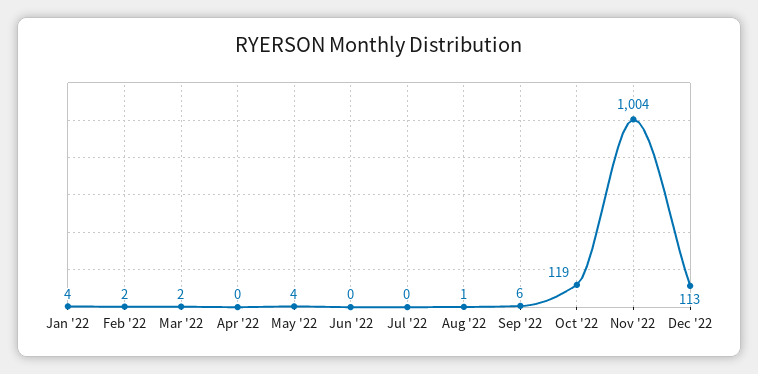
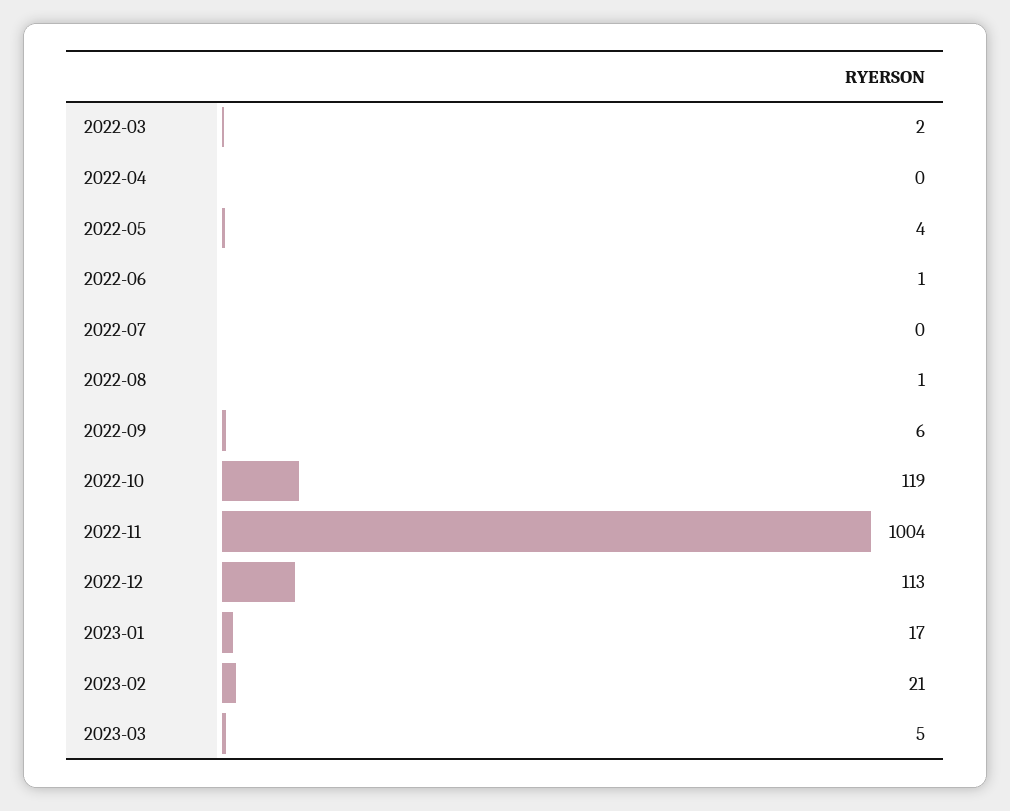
Jan '22: 4 -> none
Feb '22: 2 -> none
Jun '22: 0 -> 1
2023-01: none -> 17
2023-02: none -> 21
2023-03: none -> 5

